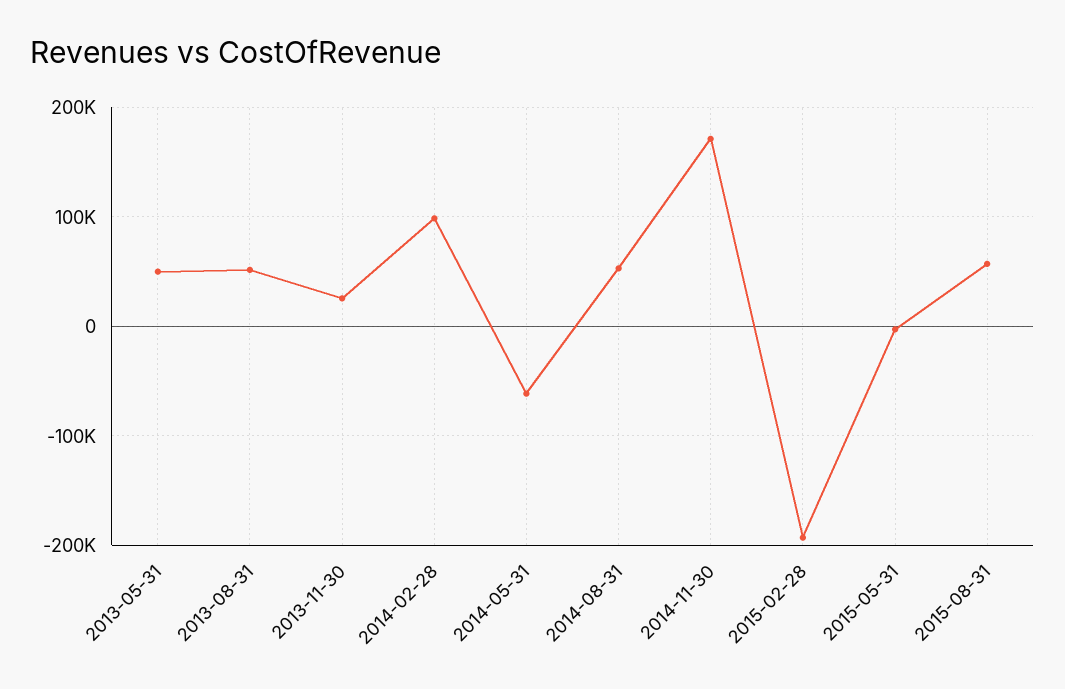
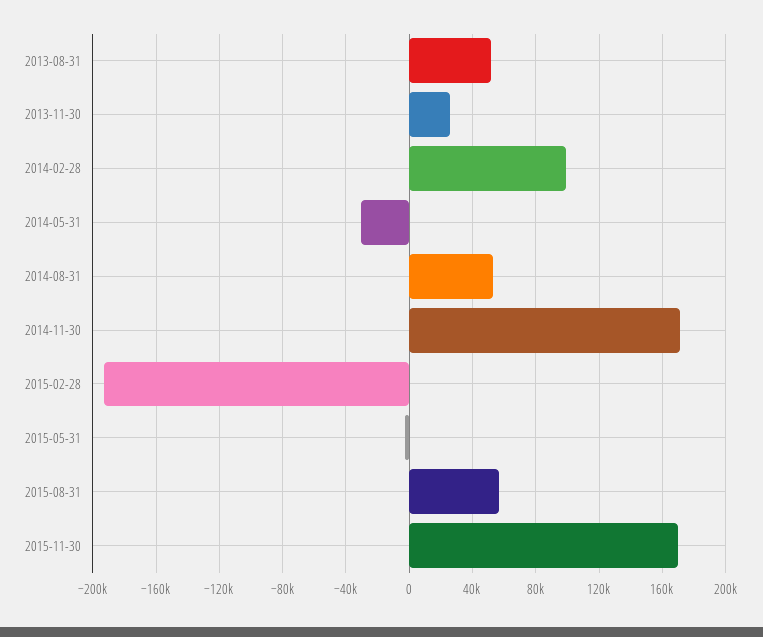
2013-05-31: 50000 -> none
2014-05-31: -60000 -> -30000
2015-11-30: none -> 170000

